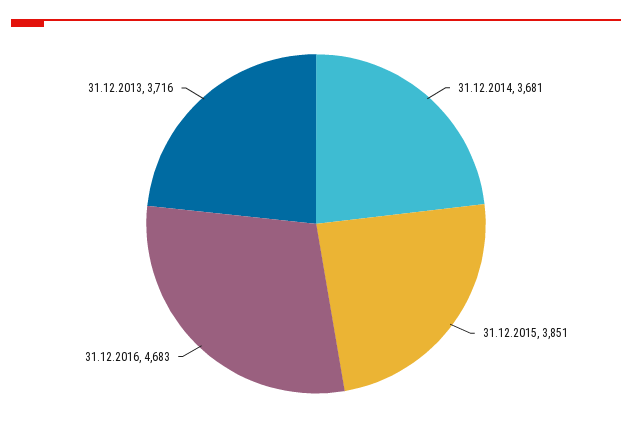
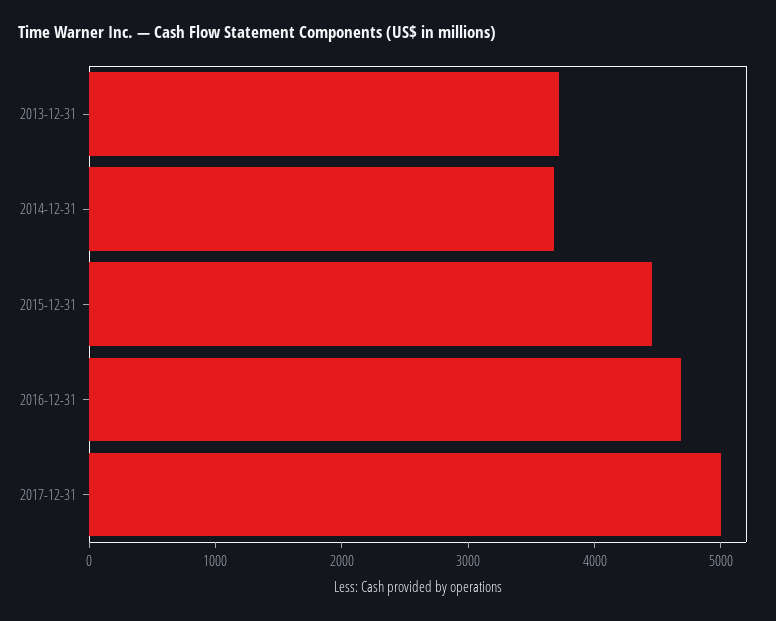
31.12.2015: 3851 -> 4400
2017-12-31: none -> 5000

